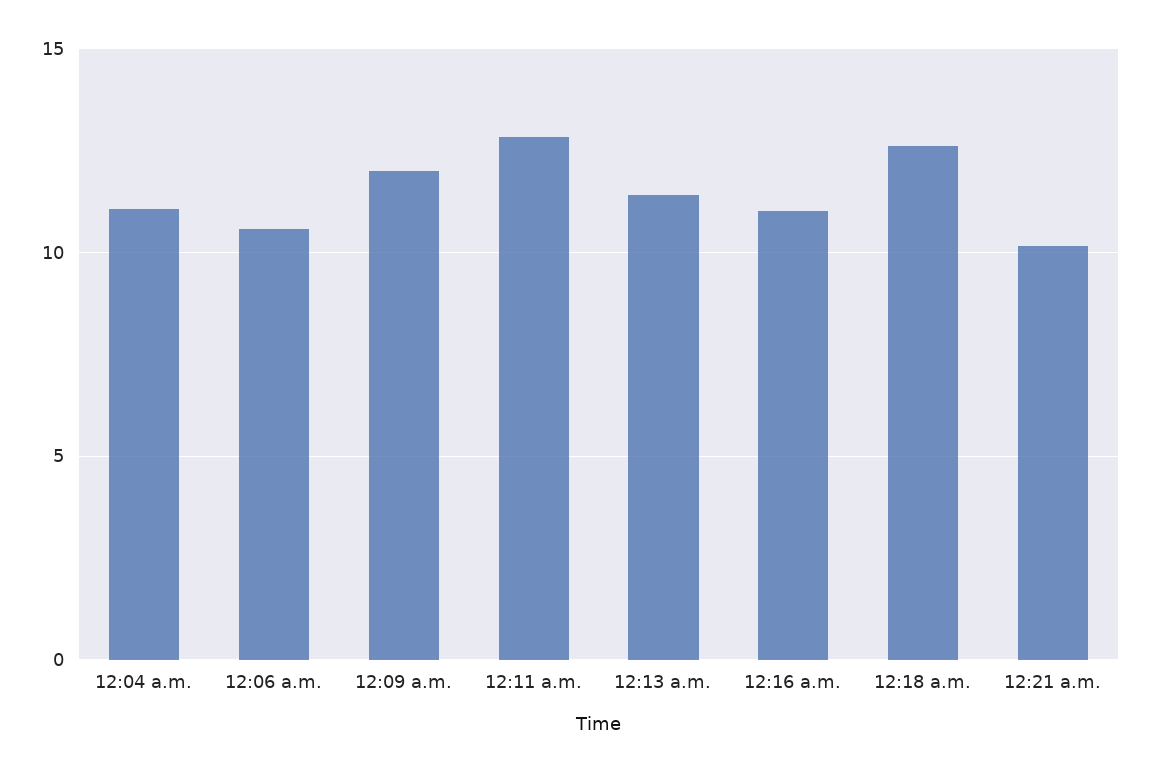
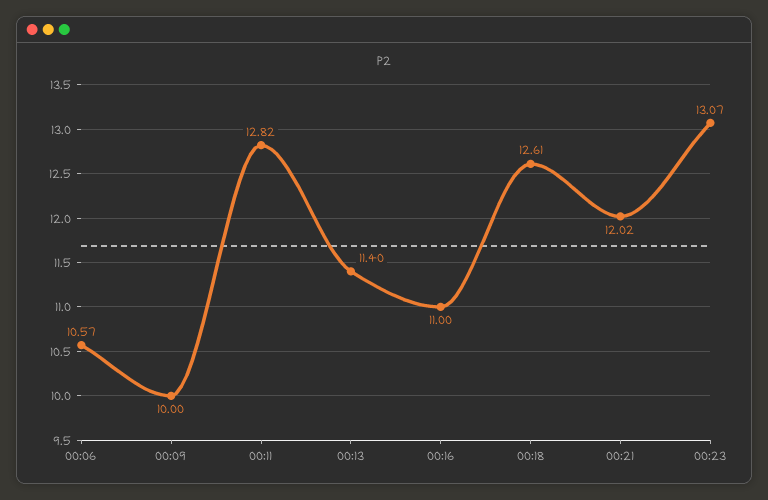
12:04 a.m.: 11 -> none
12:09 a.m.: 12 -> 10
12:21 a.m.: 10 -> 12.02
00:23: none -> 13.07

